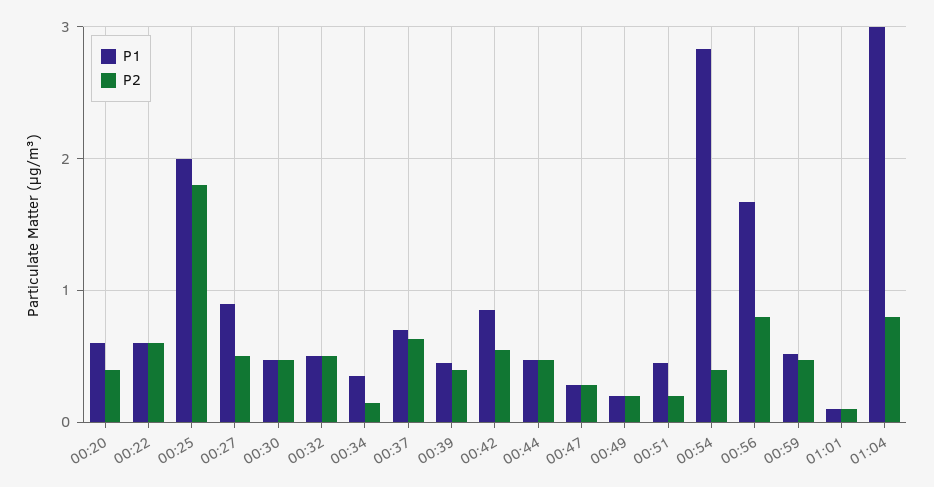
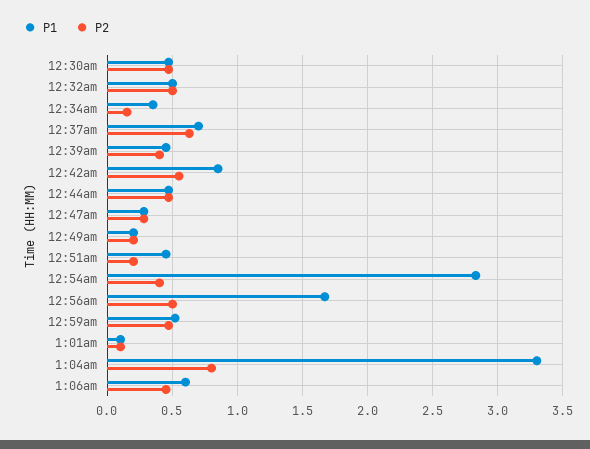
P1, 00:20: 0.6 -> none
P2, 00:20: 0.4 -> none
P1, 00:22: 0.6 -> none
P2, 00:22: 0.6 -> none
P1, 00:25: 2 -> none
P2, 00:25: 1.8 -> none
P1, 00:27: 0.9 -> none
P2, 00:27: 0.5 -> none
P2, 00:56: 0.8 -> 0.5
P1, 01:04: 3 -> 3.3
P1, 1:06am: none -> 0.6
P2, 1:06am: none -> 0.45

